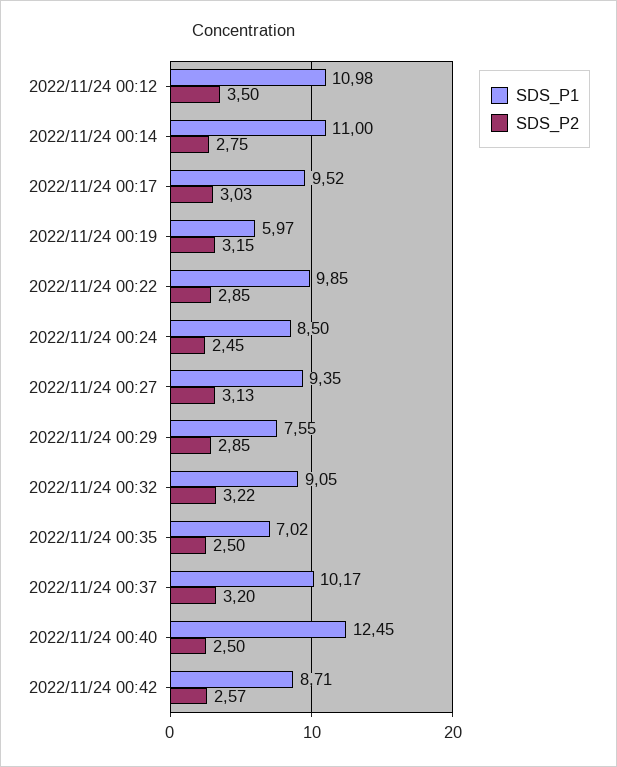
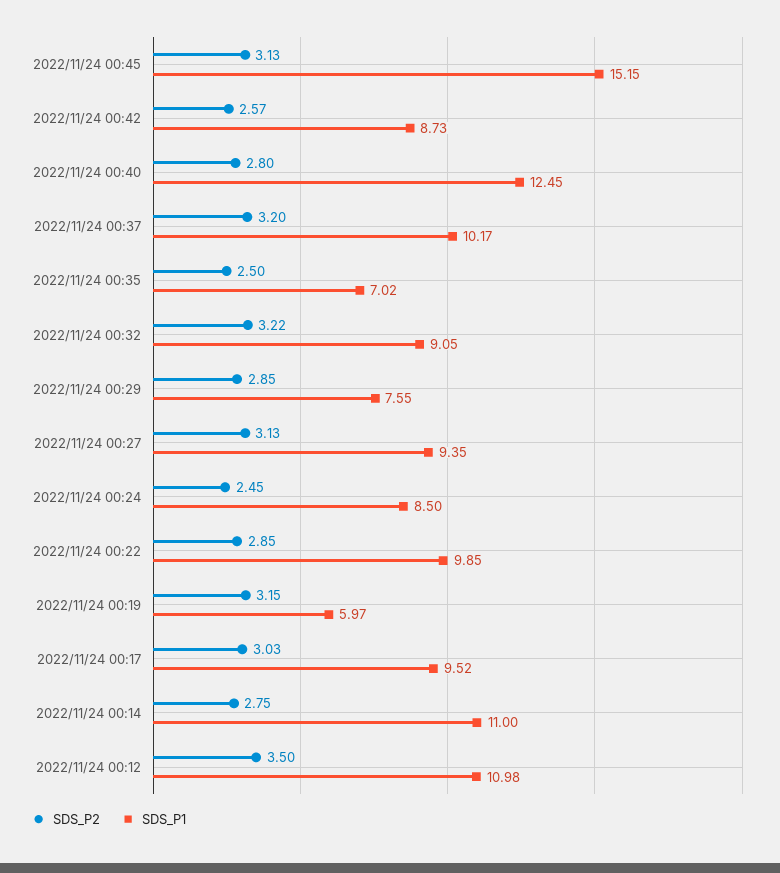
SDS_P2, 2022/11/24 00:40: 2.5 -> 2.8
SDS_P1, 2022/11/24 00:42: 8.71 -> 8.73
SDS_P2, 2022/11/24 00:45: none -> 3.13
SDS_P1, 2022/11/24 00:45: none -> 15.15

